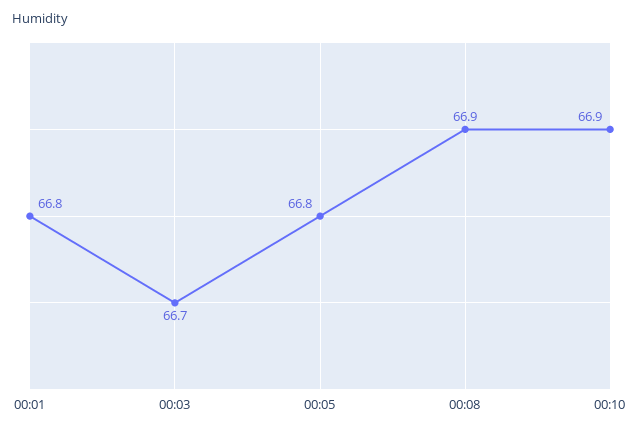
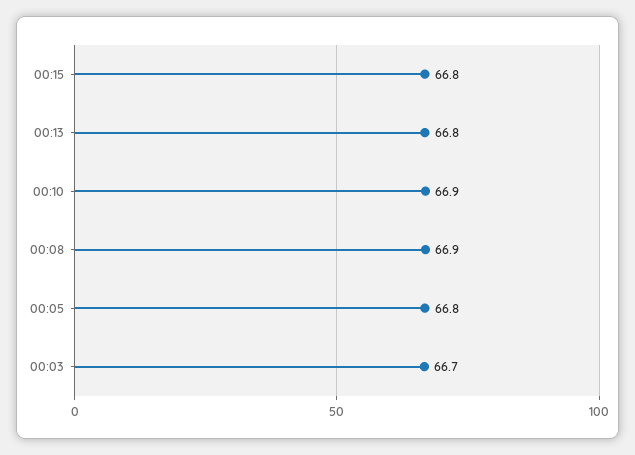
00:01: 66.8 -> none
00:15: none -> 66.8
00:13: none -> 66.8

